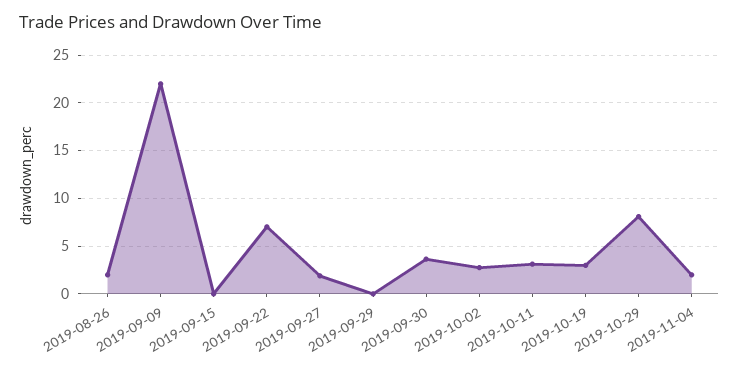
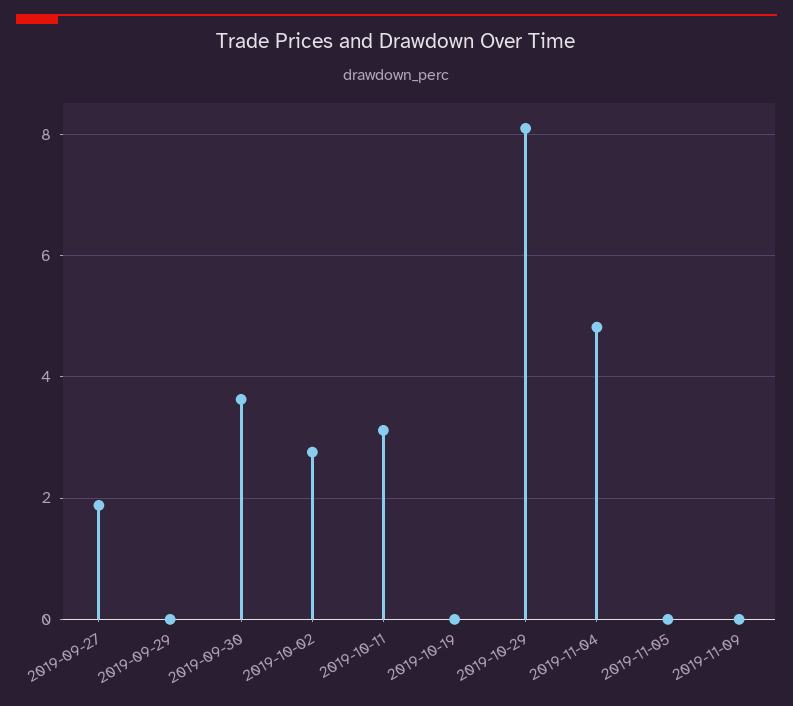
2019-08-26: 2 -> none
2019-09-09: 22 -> none
2019-09-15: 0 -> none
2019-09-22: 7 -> none
2019-10-19: 3 -> 0
2019-11-04: 2 -> 4.8
2019-11-05: none -> 0
2019-11-09: none -> 0

